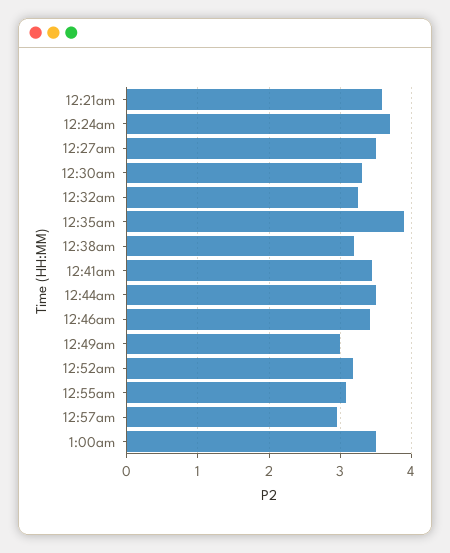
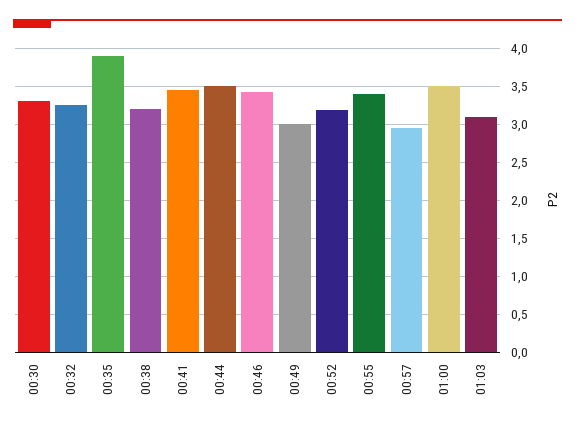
12:21am: 3.6 -> none
12:24am: 3.7 -> none
12:27am: 3.5 -> none
12:55am: 3.1 -> 3.4
01:03: none -> 3.1

